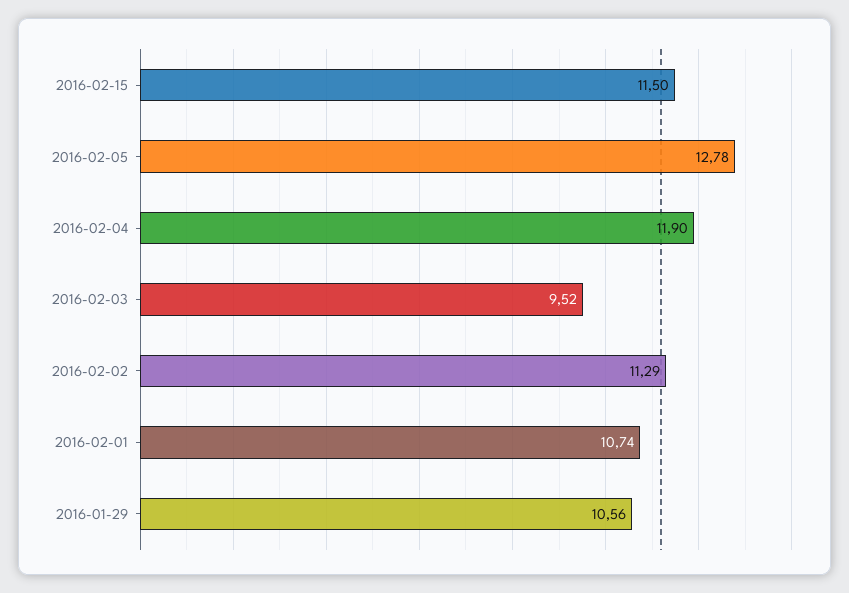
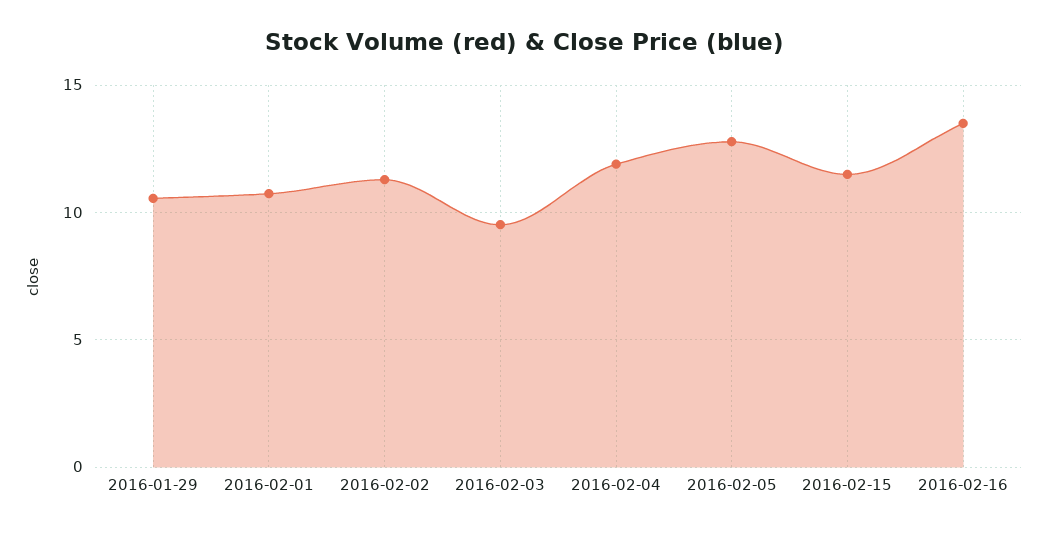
2016-02-16: none -> 13.5

